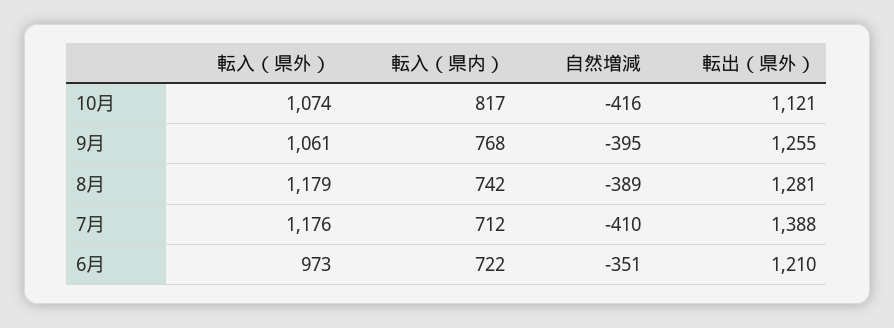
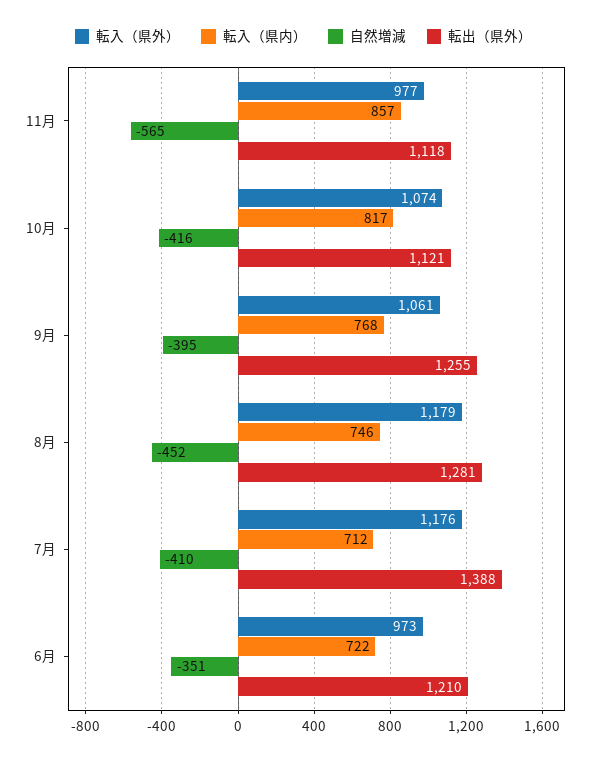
転入（県内）, 8月: 742 -> 746
自然増減, 8月: -389 -> -452
転入（県外）, 11月: none -> 977
転入（県内）, 11月: none -> 857
自然増減, 11月: none -> -565
転出（県外）, 11月: none -> 1118

